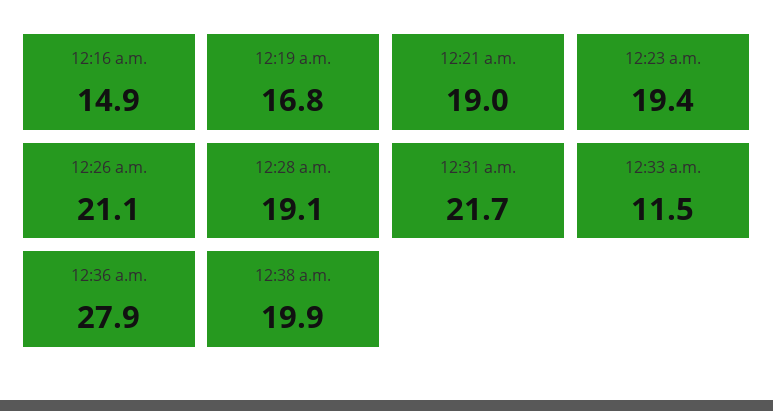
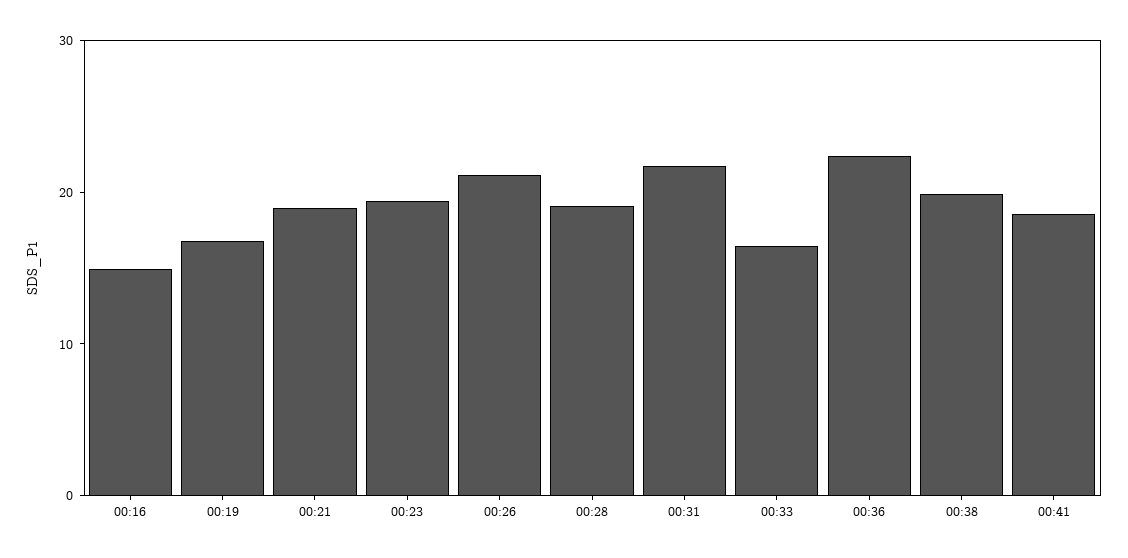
12:33 a.m.: 11.5 -> 16
12:36 a.m.: 27.9 -> 22
00:41: none -> 18

